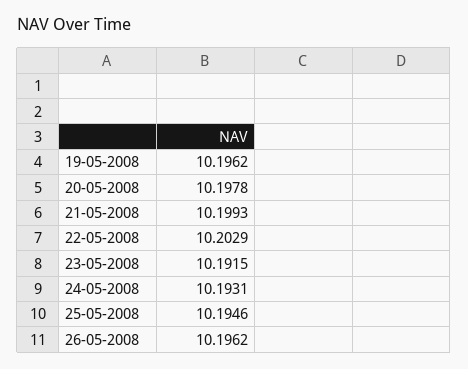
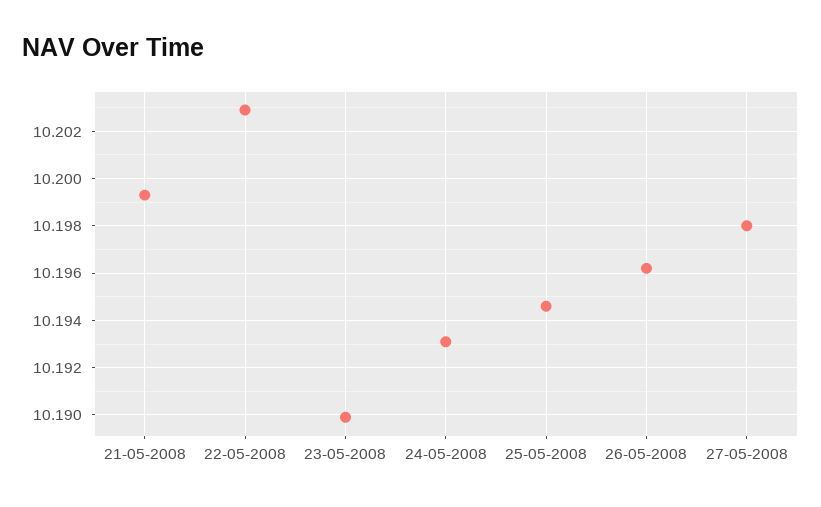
19-05-2008: 10.1962 -> none
20-05-2008: 10.1978 -> none
23-05-2008: 10.1915 -> 10.19
27-05-2008: none -> 10.198

